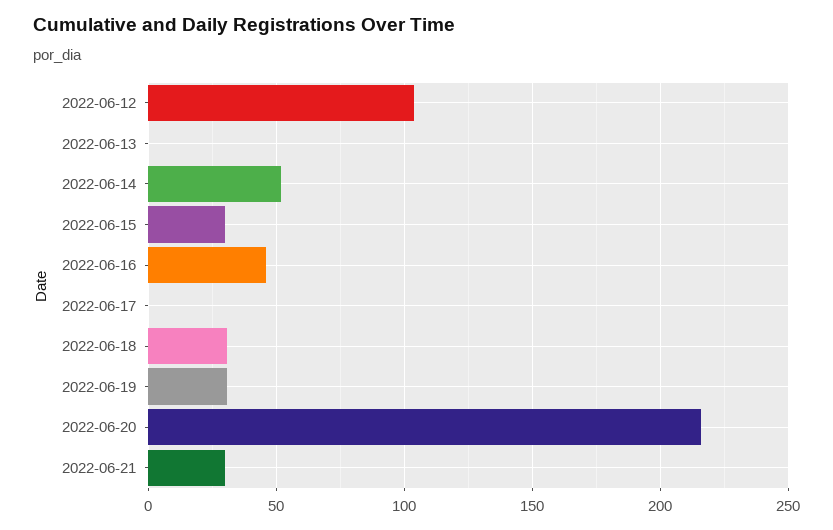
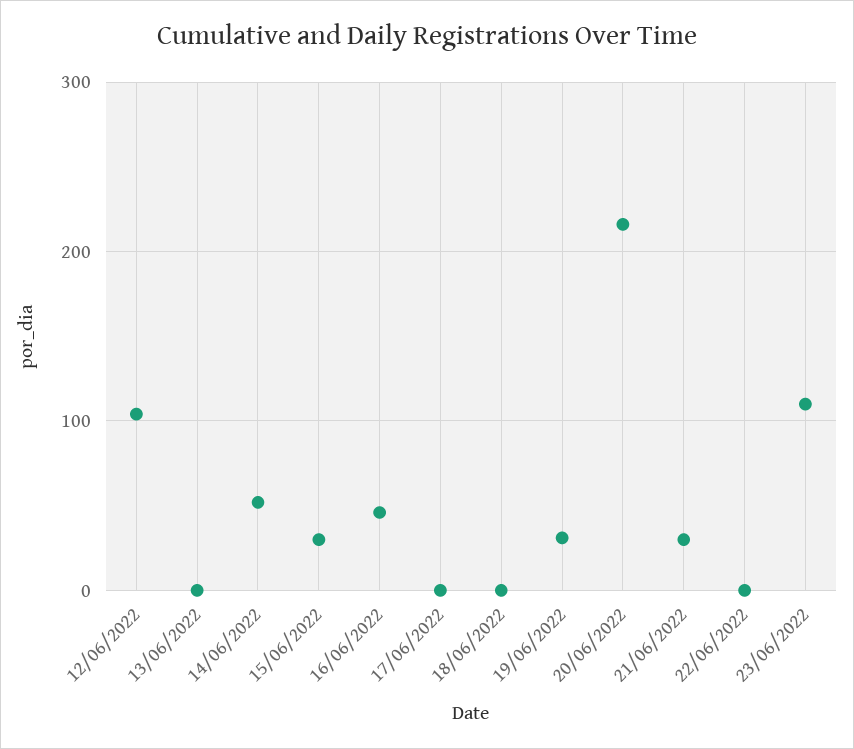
2022-06-18: 30 -> 0
22/06/2022: none -> 0
23/06/2022: none -> 110

